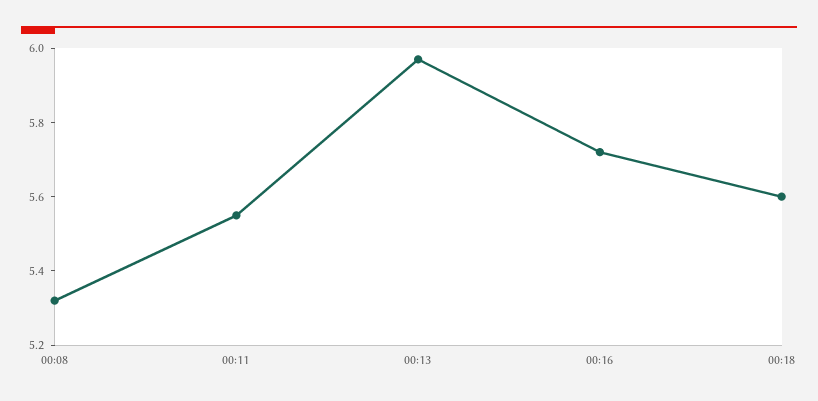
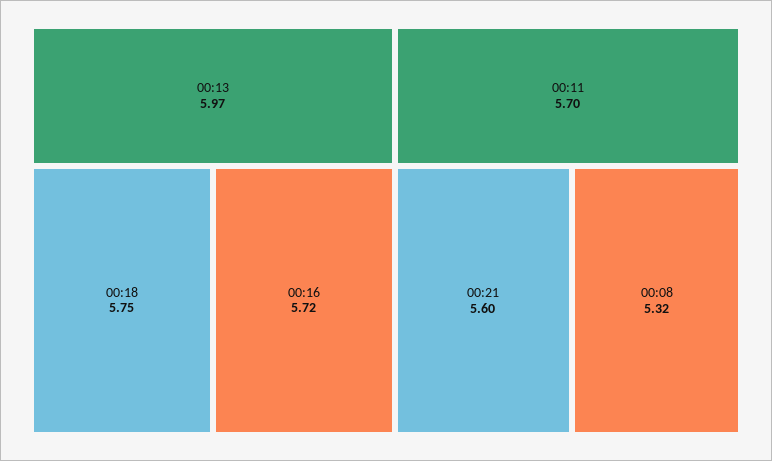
00:11: 5.55 -> 5.7
00:18: 5.6 -> 5.75
00:21: none -> 5.6

